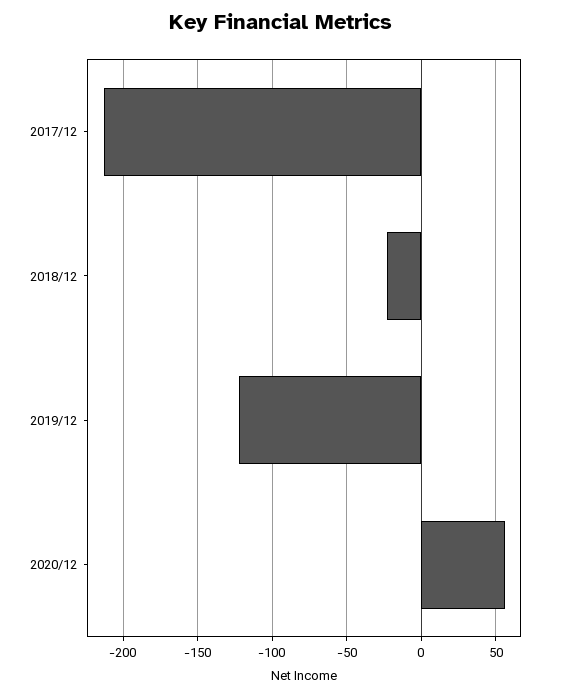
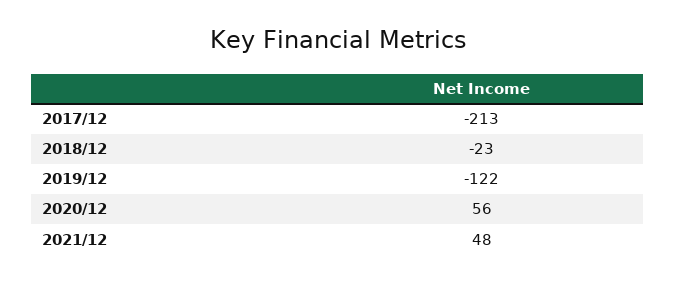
2021/12: none -> 48

